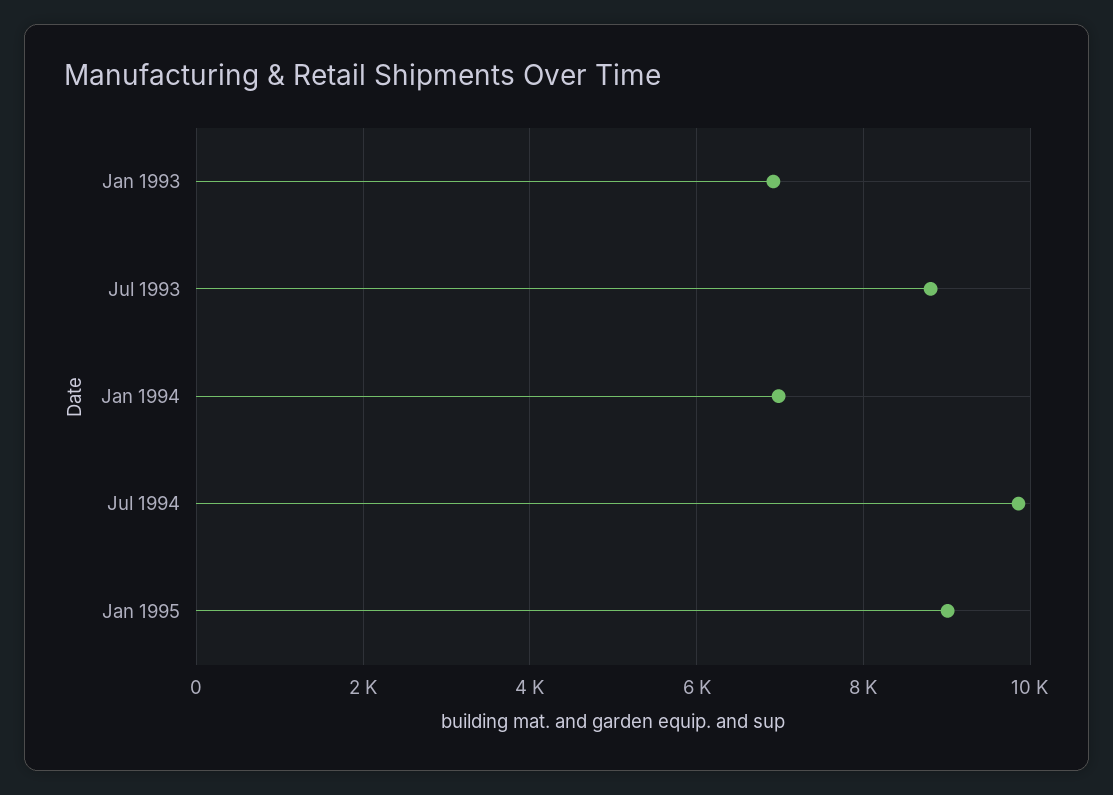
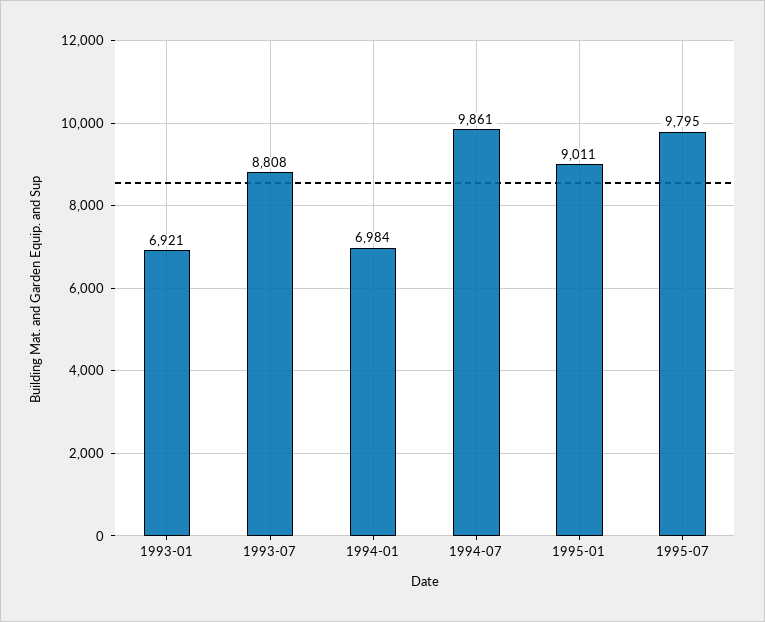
1995-07: none -> 9795

